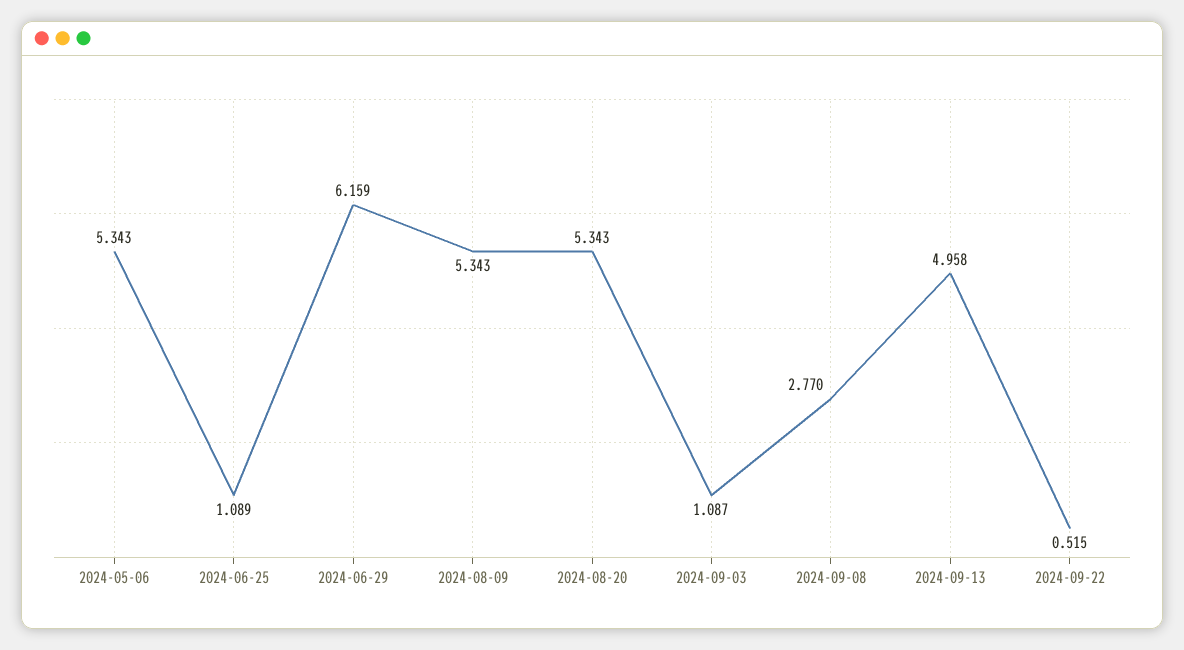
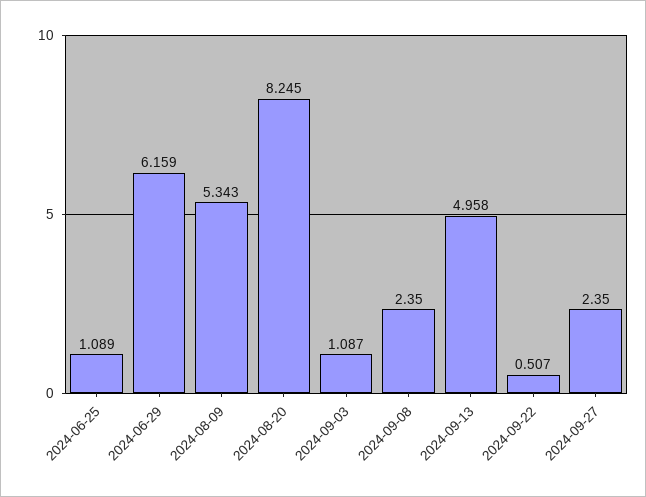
2024-05-06: 5.343 -> none
2024-08-20: 5.343 -> 8.245
2024-09-08: 2.77 -> 2.35
2024-09-22: 0.515 -> 0.507
2024-09-27: none -> 2.35

